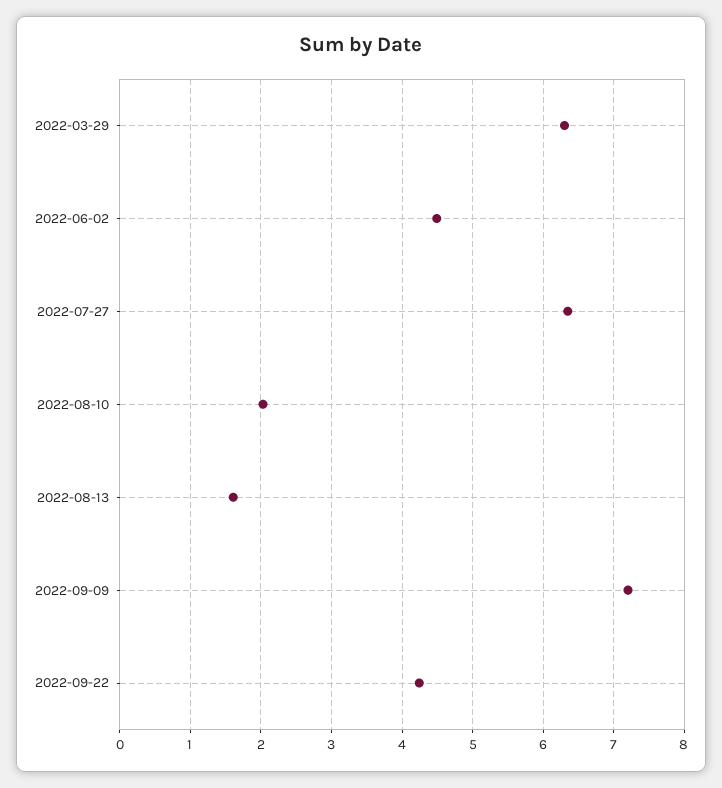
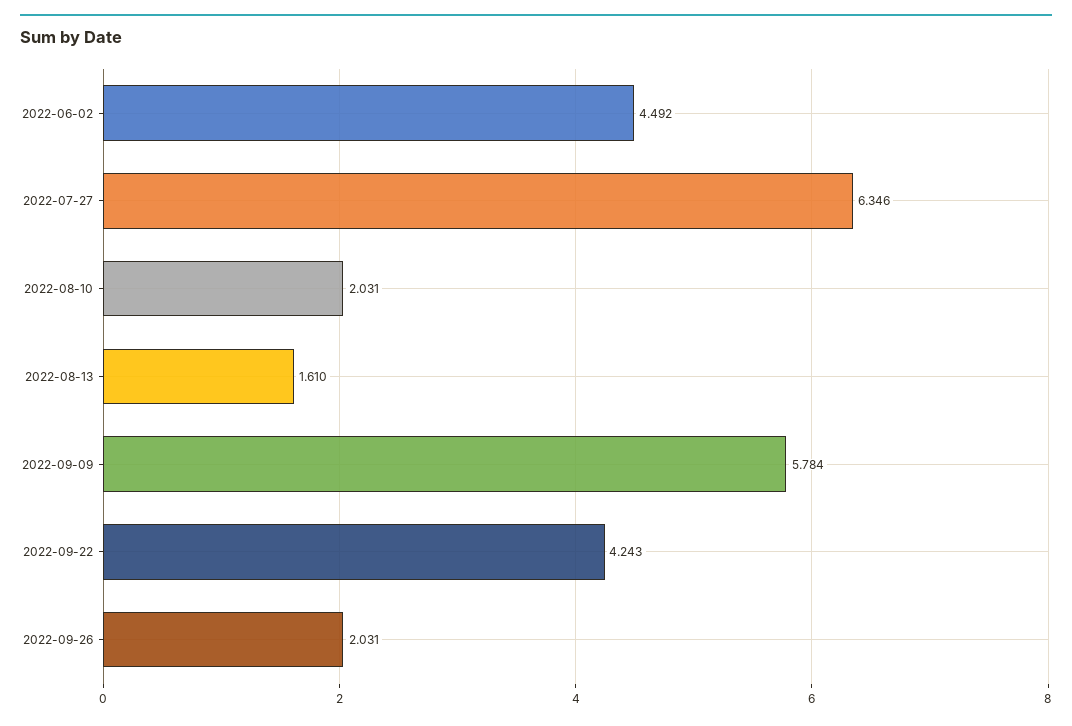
2022-03-29: 6.3 -> none
2022-09-09: 7.2 -> 5.784
2022-09-26: none -> 2.031

